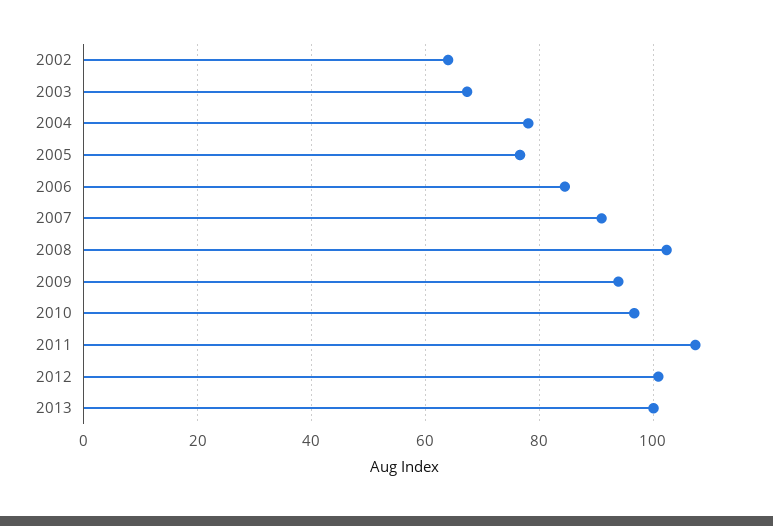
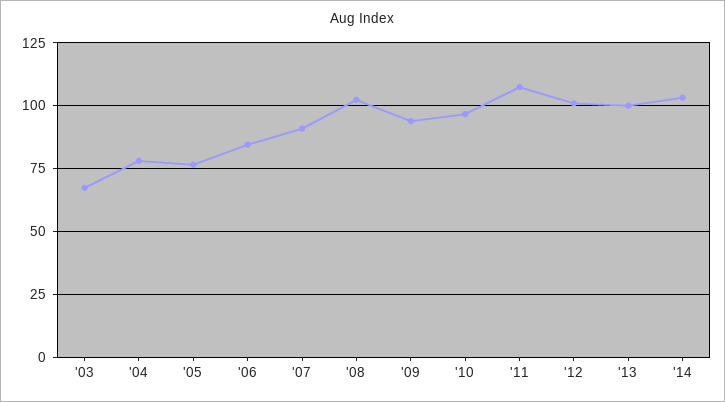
2002: 64 -> none
'14: none -> 102.5

